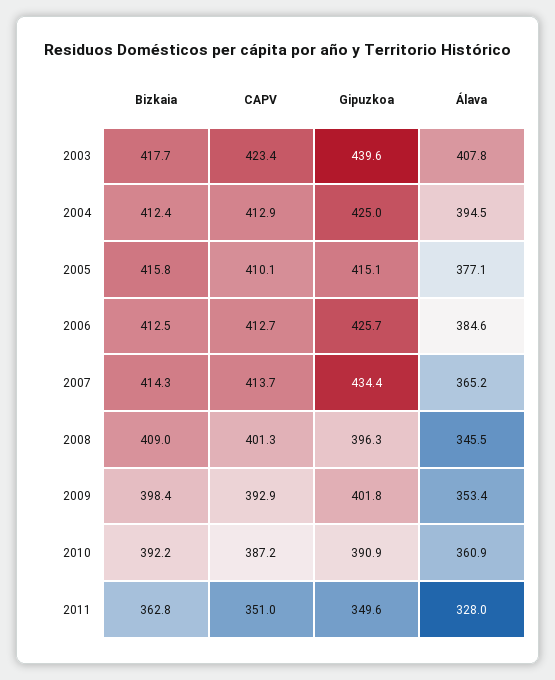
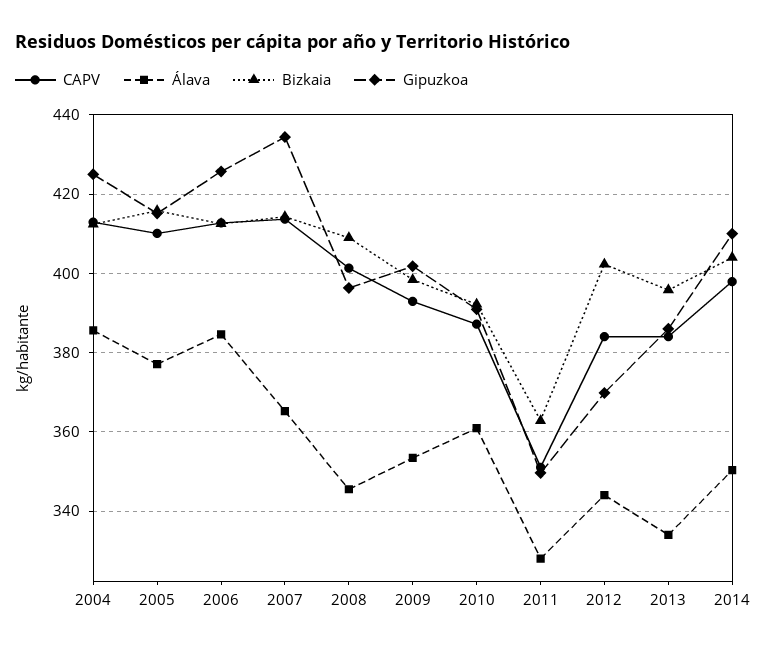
Bizkaia, 2003: 417.7 -> none
CAPV, 2003: 423.4 -> none
Gipuzkoa, 2003: 439.6 -> none
Álava, 2003: 407.8 -> none
Álava, 2004: 394.5 -> 386
CAPV, 2012: none -> 384
Álava, 2012: none -> 344
Bizkaia, 2012: none -> 402
Gipuzkoa, 2012: none -> 370
CAPV, 2013: none -> 384
Álava, 2013: none -> 334
Bizkaia, 2013: none -> 396
Gipuzkoa, 2013: none -> 386
CAPV, 2014: none -> 398
Álava, 2014: none -> 350
Bizkaia, 2014: none -> 404
Gipuzkoa, 2014: none -> 410

